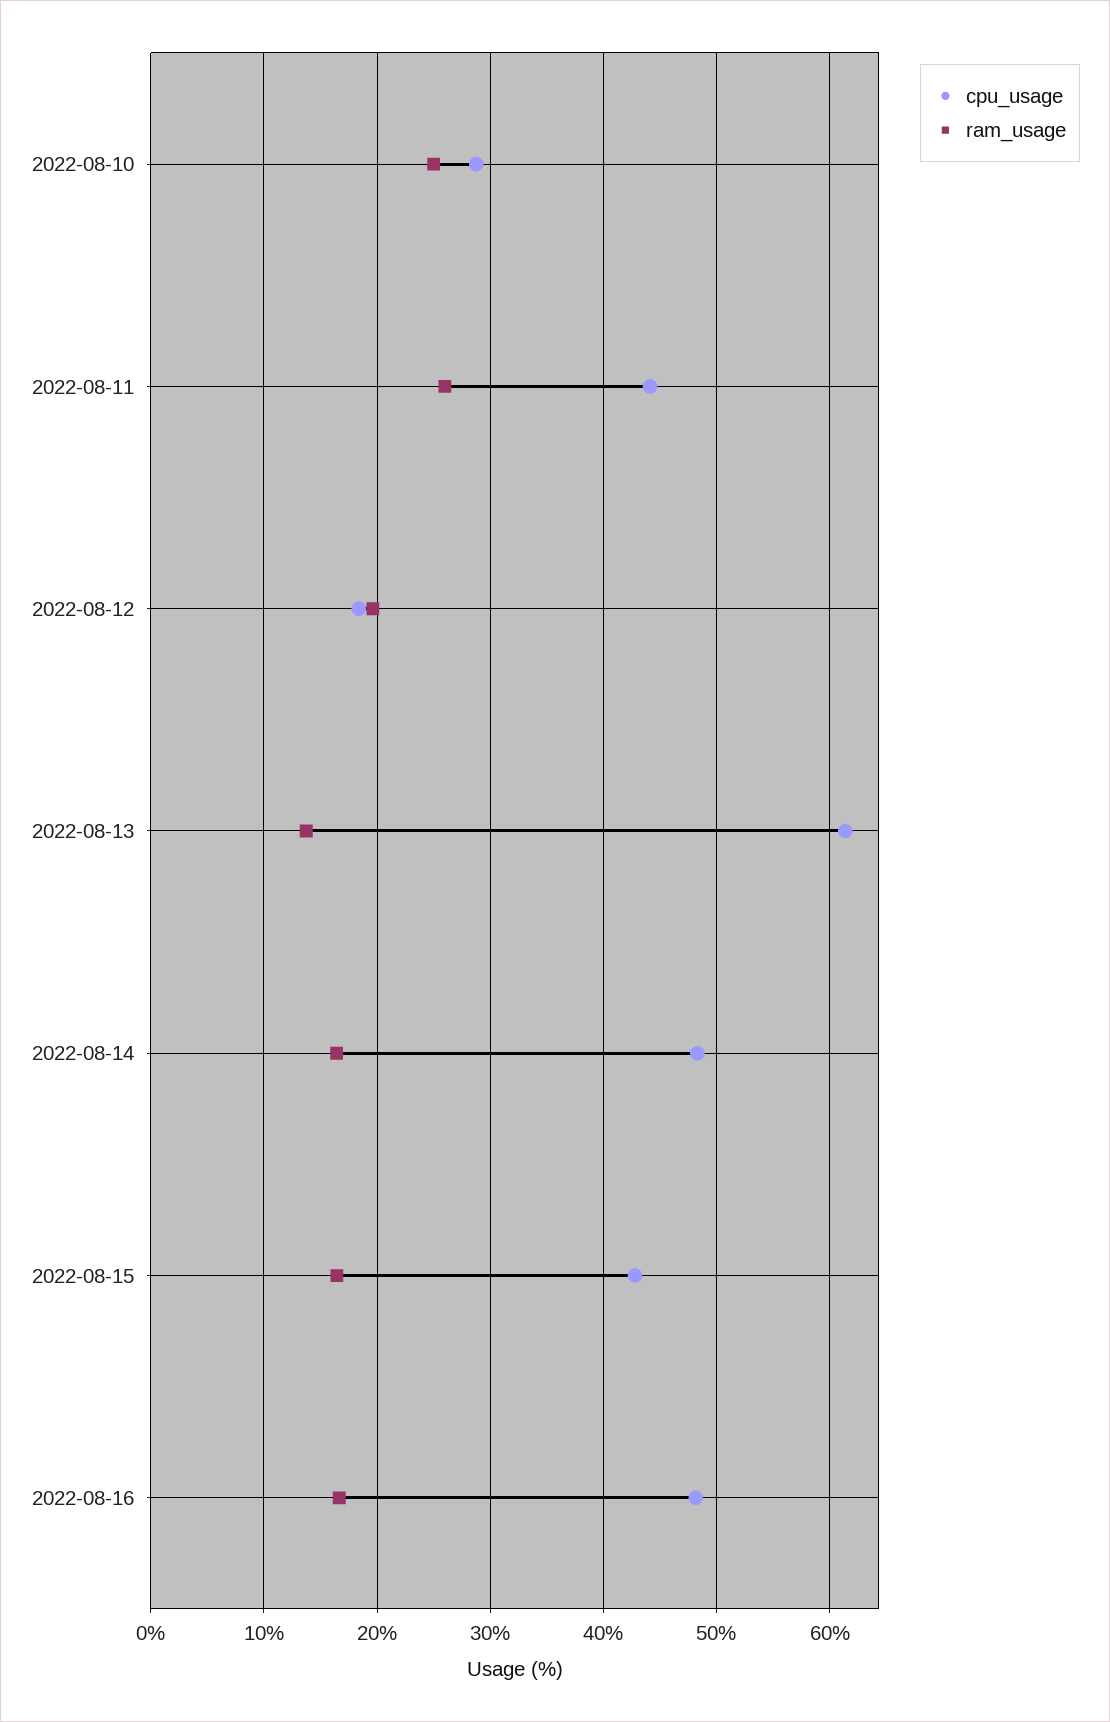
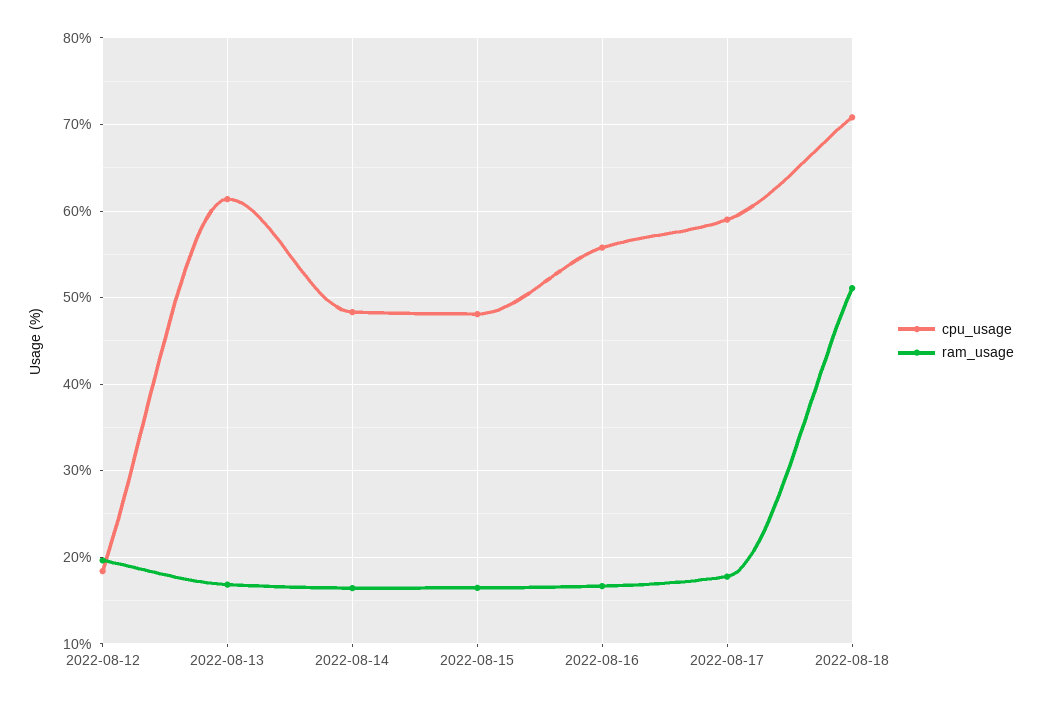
cpu_usage, 2022-08-10: 29 -> none
ram_usage, 2022-08-10: 25 -> none
cpu_usage, 2022-08-11: 44 -> none
ram_usage, 2022-08-11: 26 -> none
ram_usage, 2022-08-13: 14 -> 17
cpu_usage, 2022-08-15: 43 -> 48
cpu_usage, 2022-08-16: 48 -> 56
cpu_usage, 2022-08-17: none -> 59
ram_usage, 2022-08-17: none -> 18
cpu_usage, 2022-08-18: none -> 71
ram_usage, 2022-08-18: none -> 51

